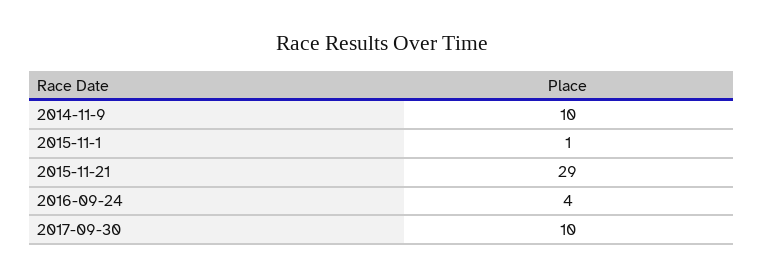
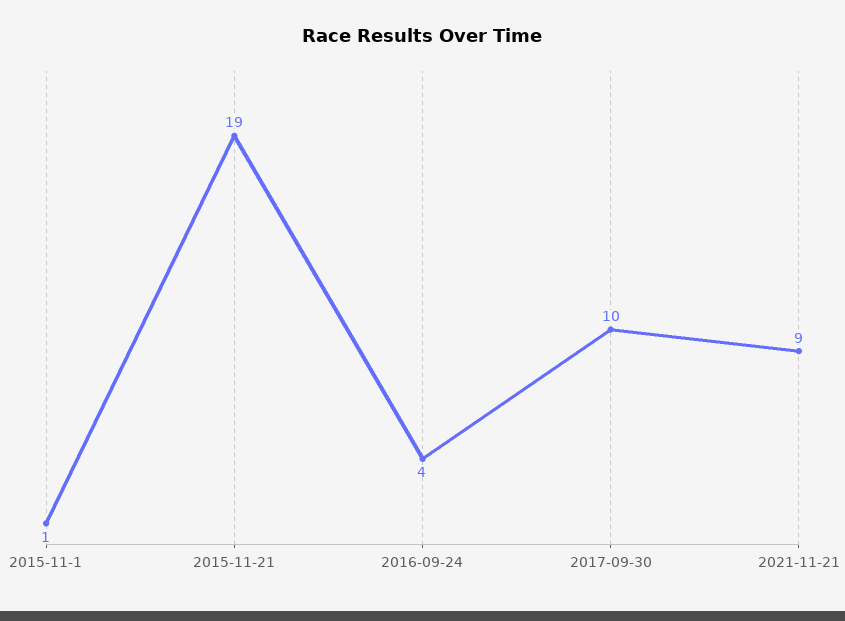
2014-11-9: 10 -> none
2015-11-21: 29 -> 19
2021-11-21: none -> 9

